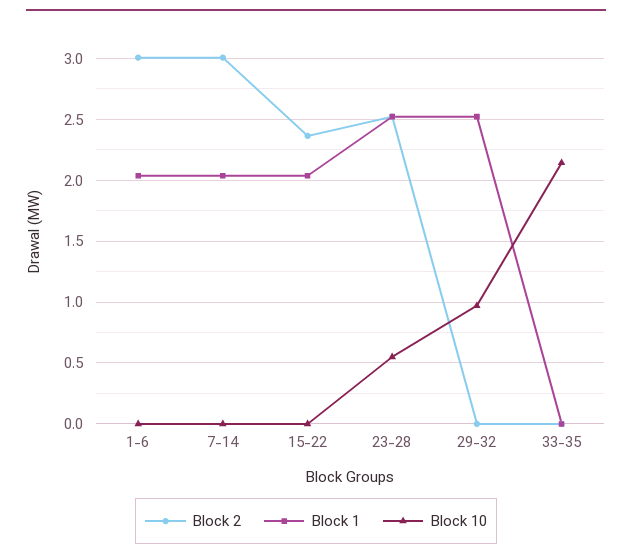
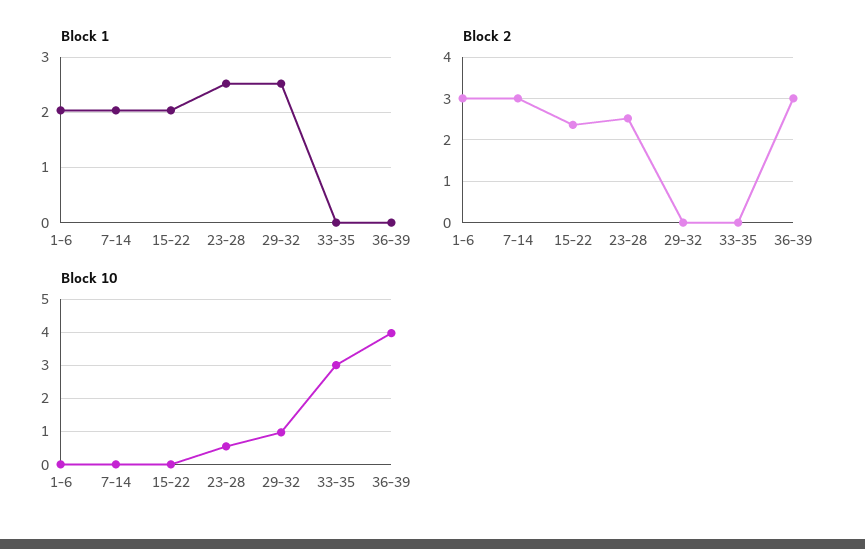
Block 10, 33-35: 2.15 -> 3
Block 1, 36-39: none -> 0
Block 2, 36-39: none -> 3
Block 10, 36-39: none -> 4

